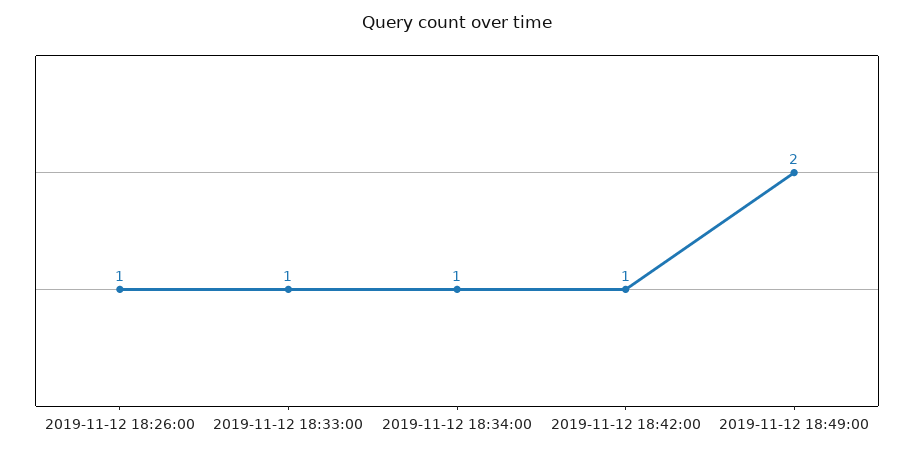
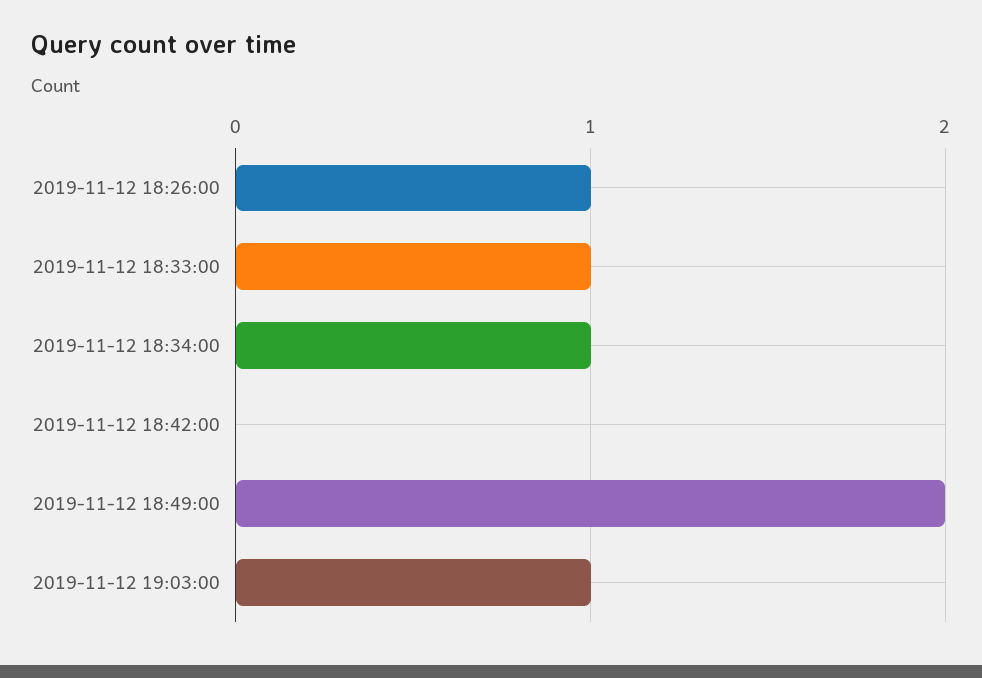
2019-11-12 18:42:00: 1 -> 0
2019-11-12 19:03:00: none -> 1

